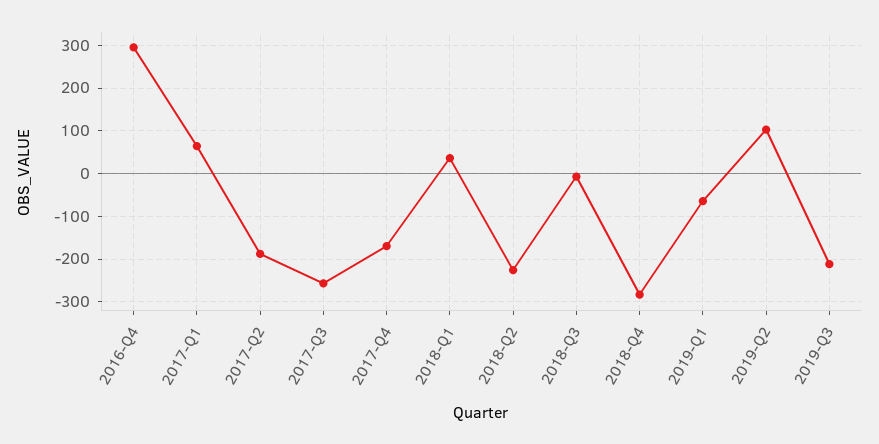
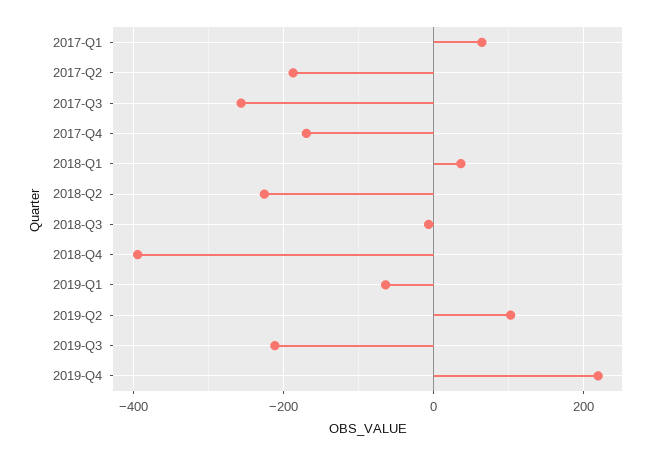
2016-Q4: 300 -> none
2018-Q4: -280 -> -400
2019-Q4: none -> 220

